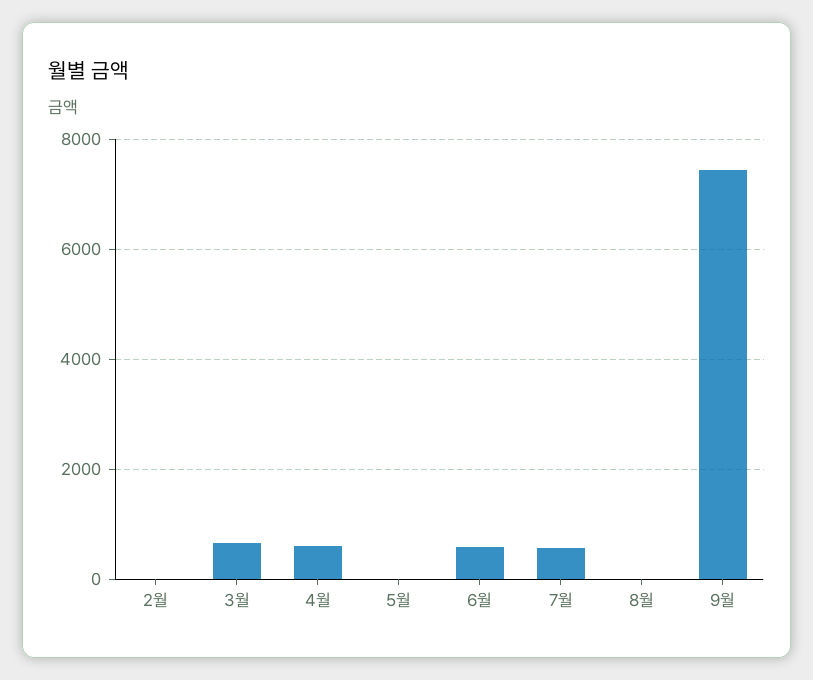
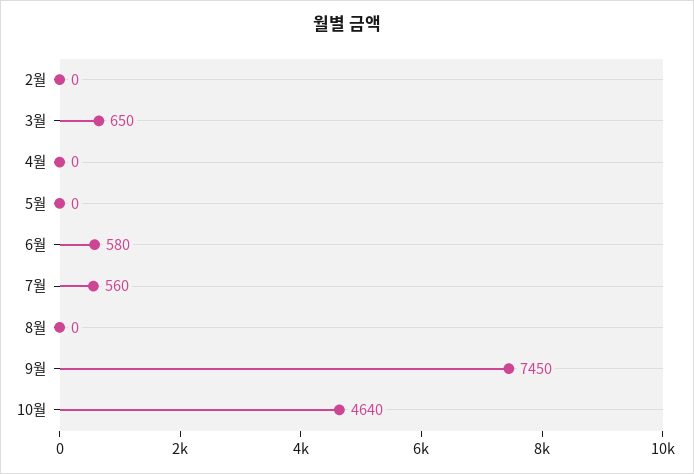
4월: 600 -> 0
10월: none -> 4640

